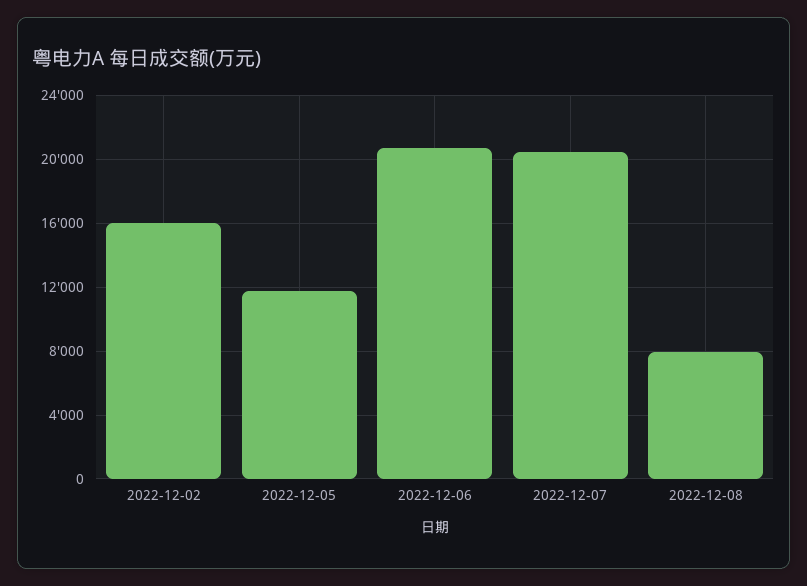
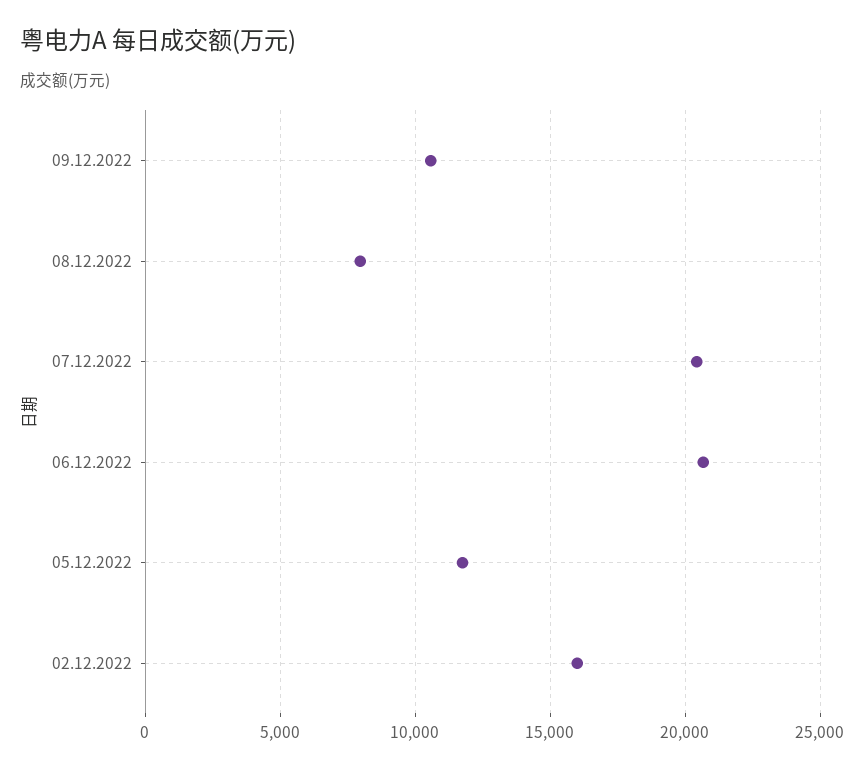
09.12.2022: none -> 10500

